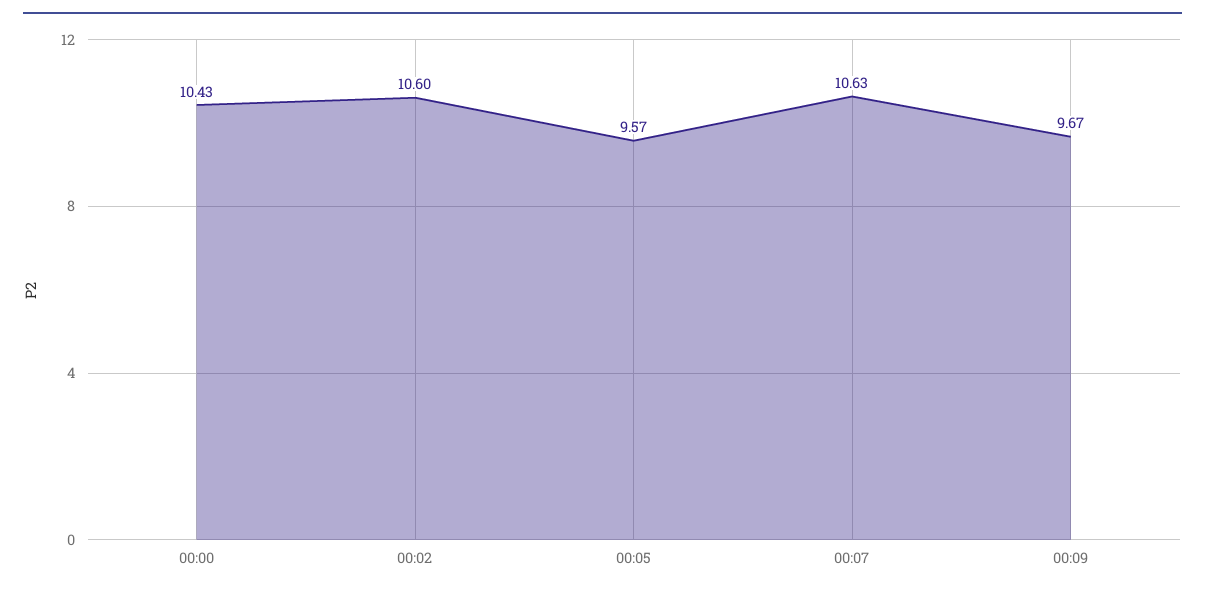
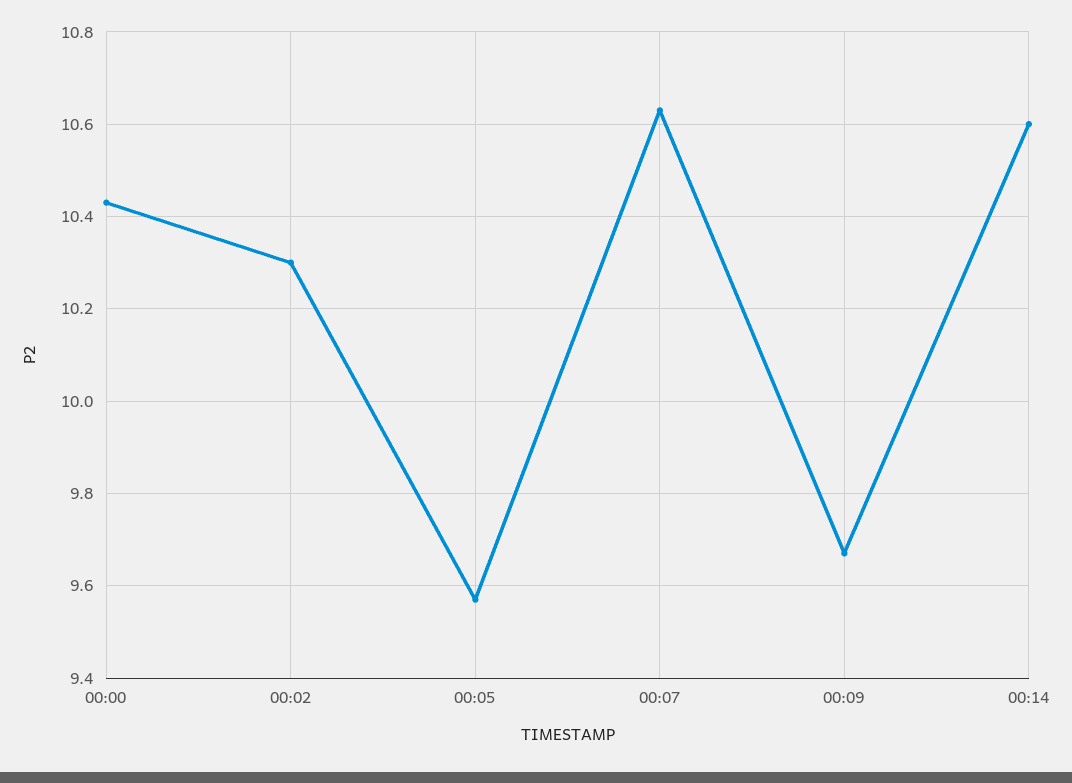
00:02: 10.6 -> 10.3
00:14: none -> 10.6

